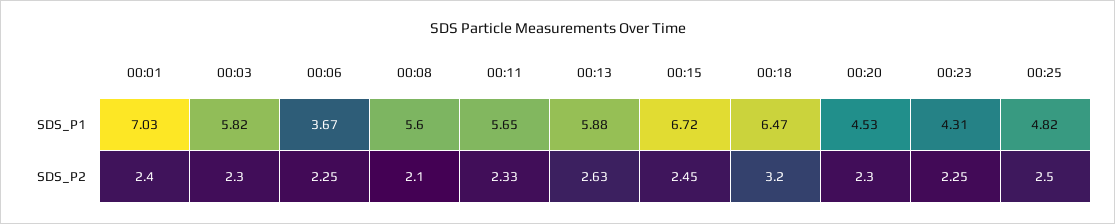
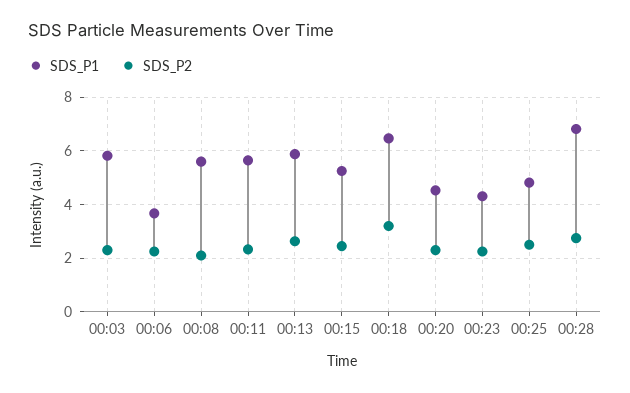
SDS_P1, 00:01: 7.03 -> none
SDS_P1, 00:15: 6.72 -> 5.25
SDS_P2, 00:01: 2.4 -> none
SDS_P1, 00:28: none -> 6.75
SDS_P2, 00:28: none -> 2.75

